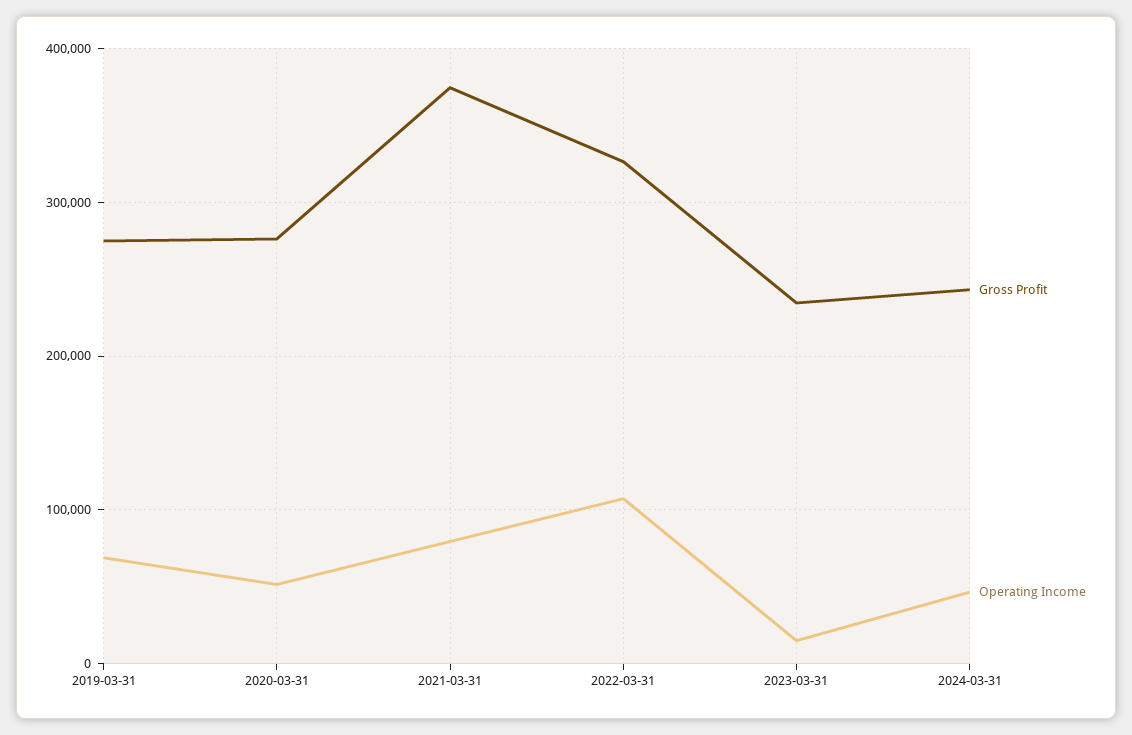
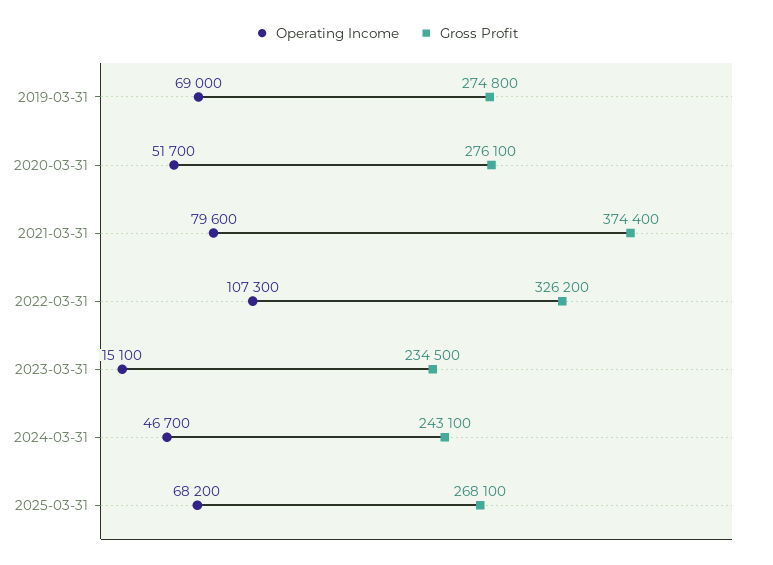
Operating Income, 2025-03-31: none -> 68200
Gross Profit, 2025-03-31: none -> 268100

